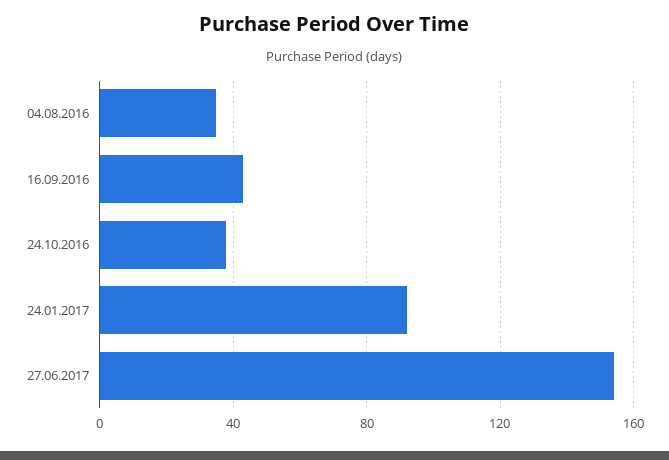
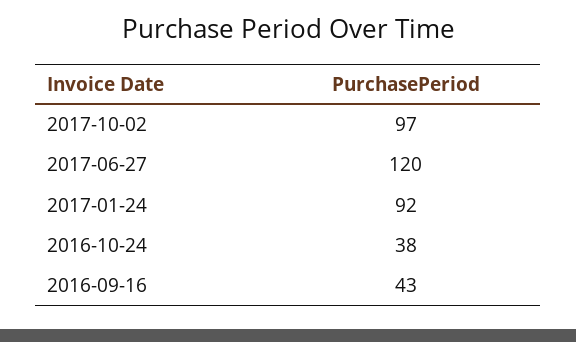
04.08.2016: 35 -> none
27.06.2017: 155 -> 120
2017-10-02: none -> 97

